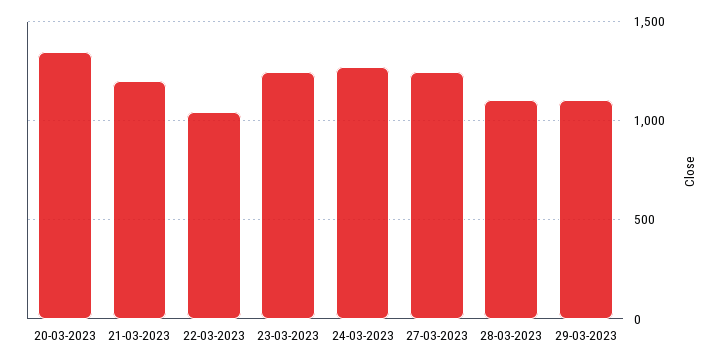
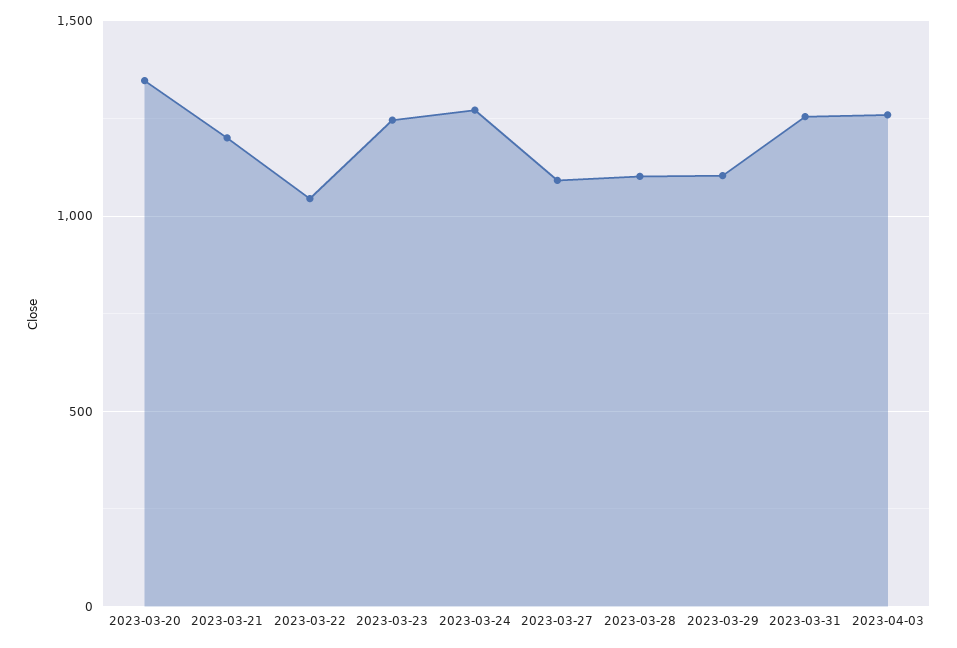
27-03-2023: 1250 -> 1100
2023-03-31: none -> 1250
2023-04-03: none -> 1250

